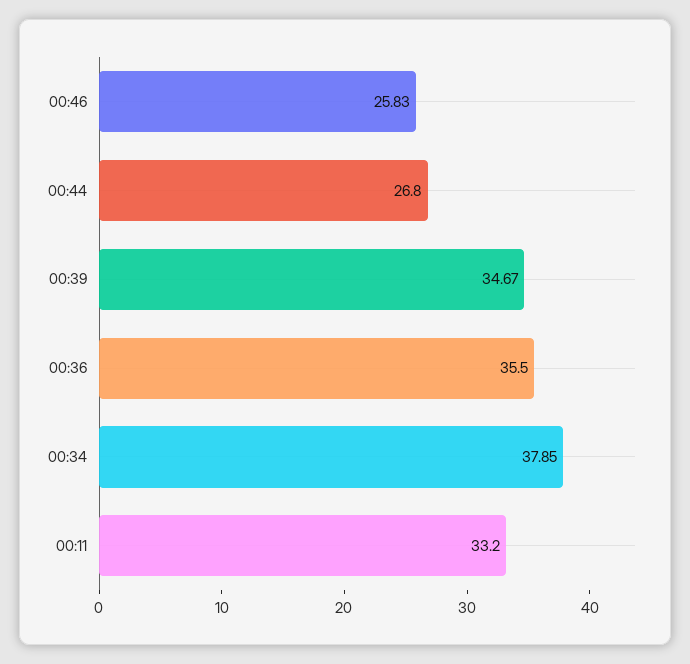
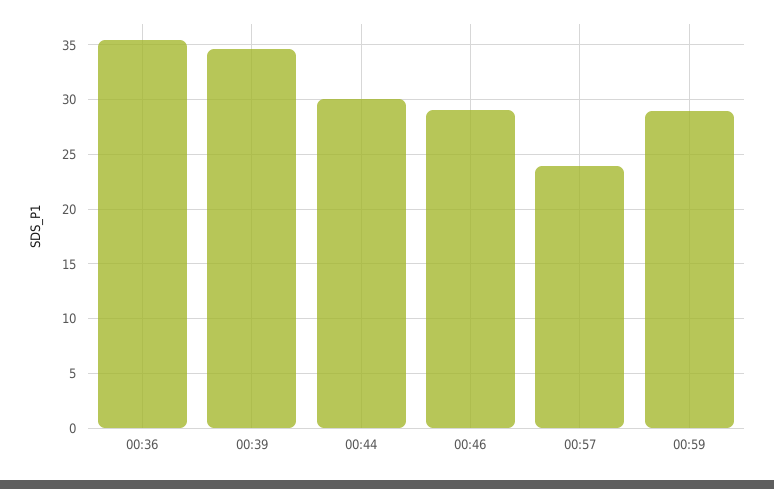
00:46: 25.83 -> 29
00:44: 26.8 -> 30
00:34: 37.85 -> none
00:11: 33.2 -> none
00:57: none -> 24
00:59: none -> 29

